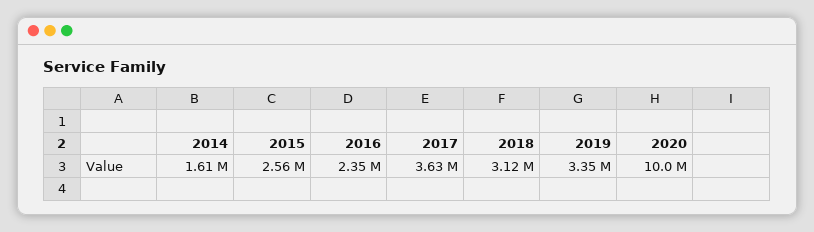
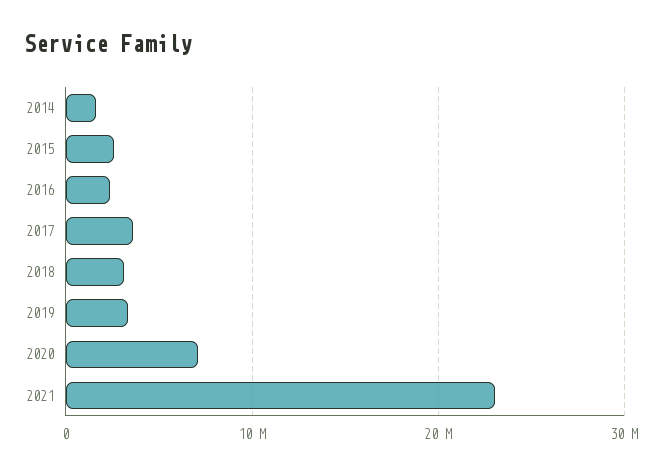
2020: 10000000 -> 7000000
2021: none -> 23000000

